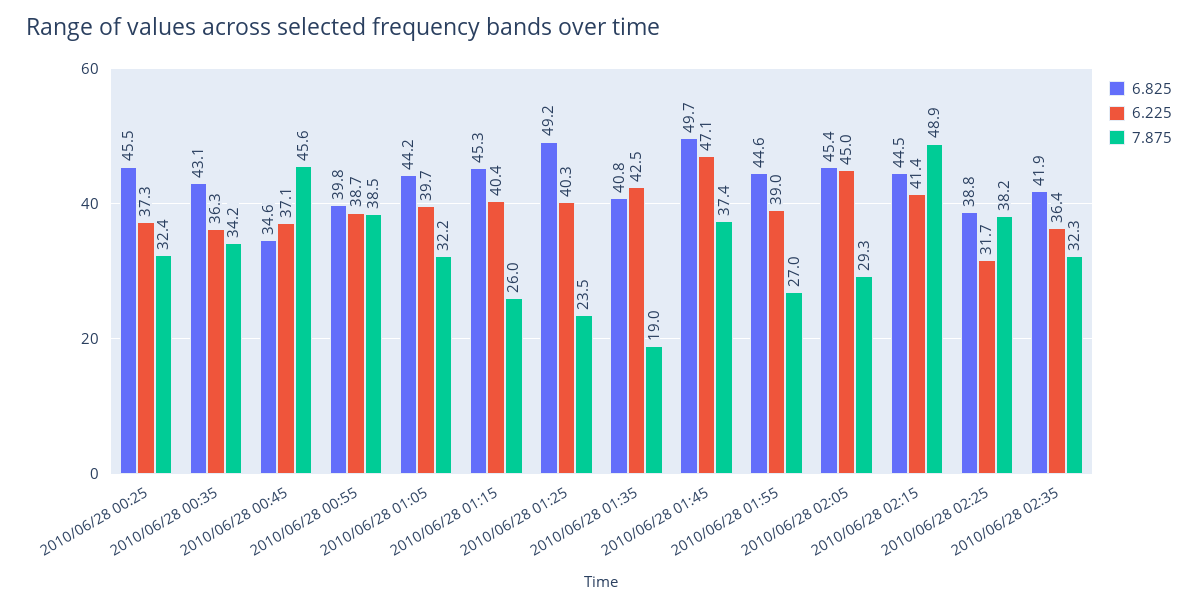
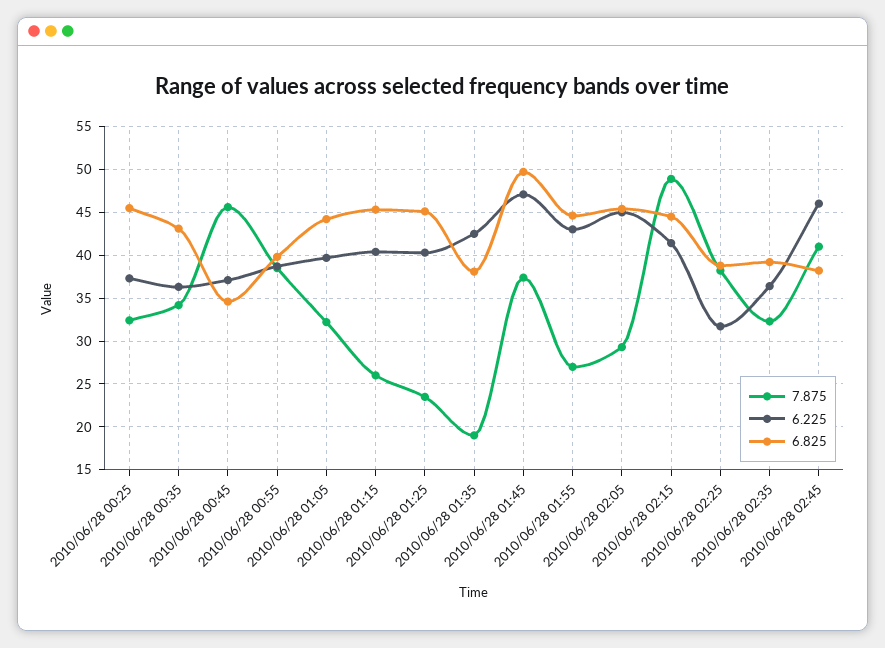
6.825, 2010/06/28 01:25: 49.2 -> 45
6.825, 2010/06/28 01:35: 40.8 -> 38
6.225, 2010/06/28 01:55: 39 -> 43
6.825, 2010/06/28 02:35: 41.9 -> 39
7.875, 2010/06/28 02:45: none -> 41
6.225, 2010/06/28 02:45: none -> 46
6.825, 2010/06/28 02:45: none -> 38

